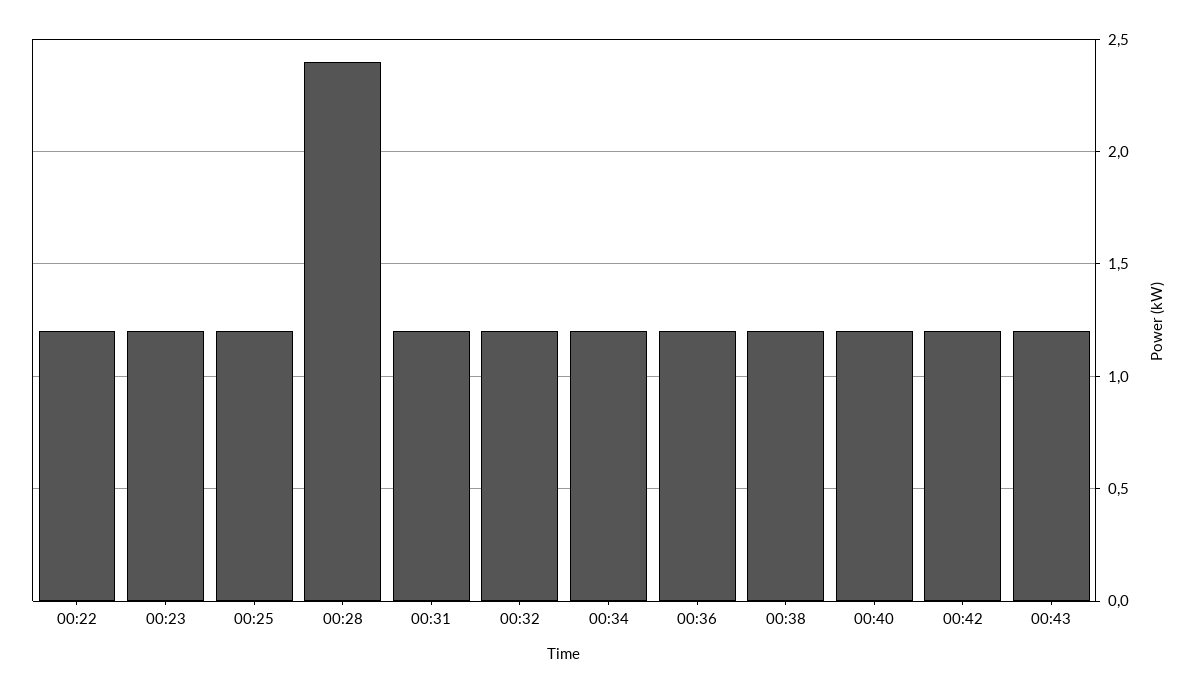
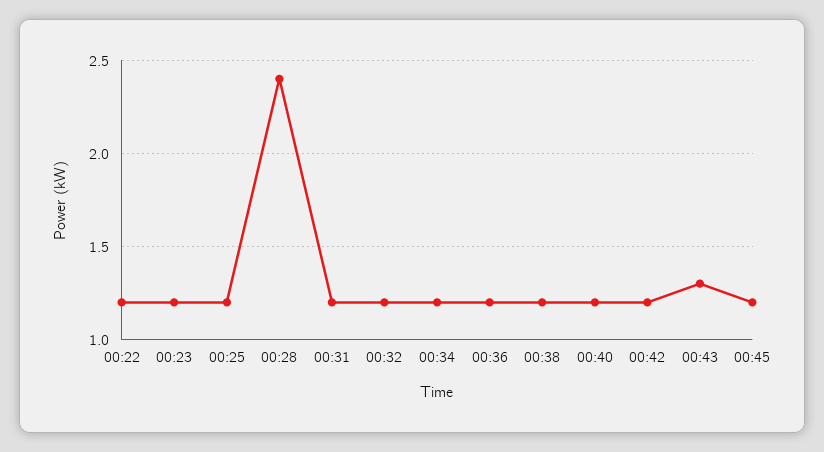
00:43: 1.2 -> 1.3
00:45: none -> 1.2

